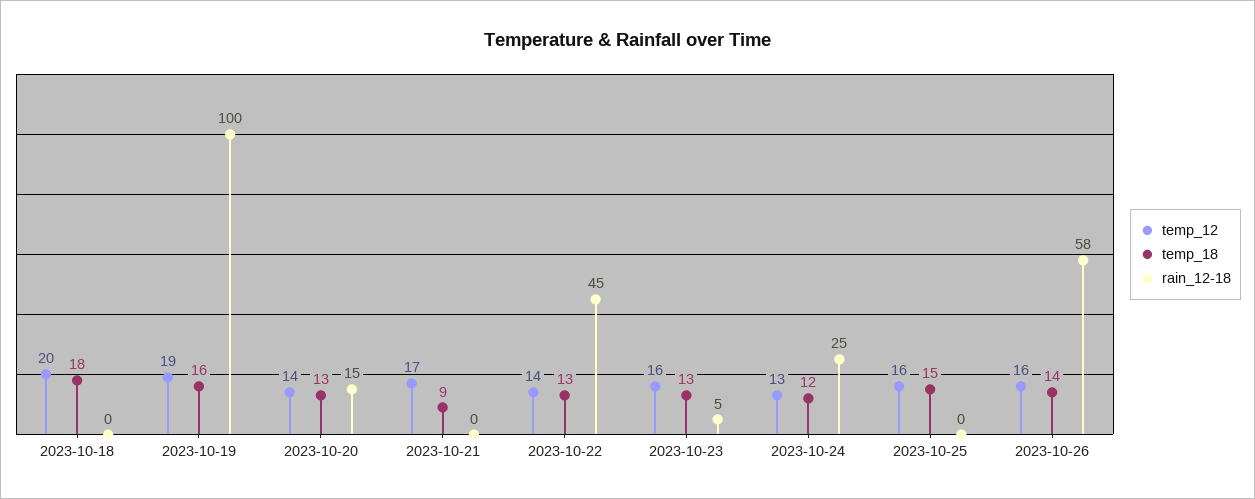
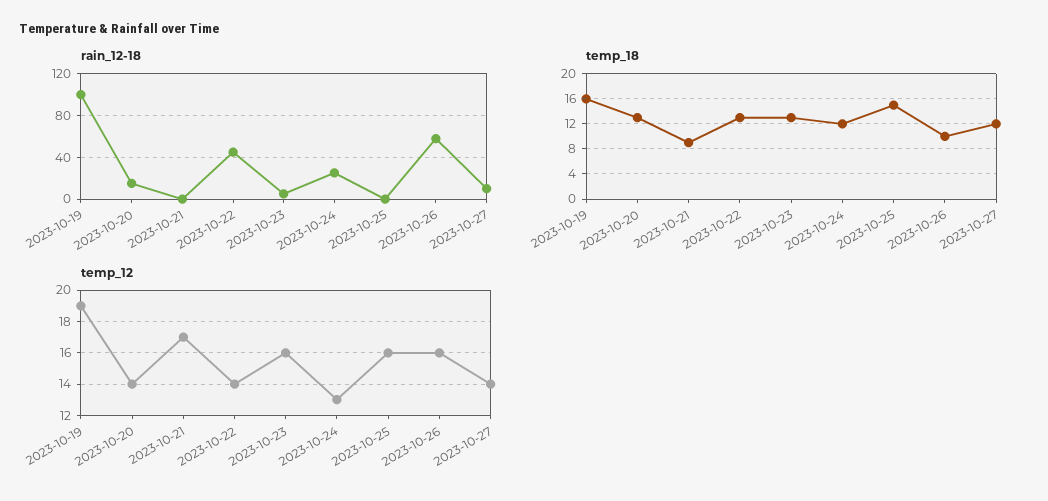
temp_12, 2023-10-18: 20 -> none
temp_18, 2023-10-18: 18 -> none
rain_12-18, 2023-10-18: 0 -> none
temp_18, 2023-10-26: 14 -> 10
rain_12-18, 2023-10-27: none -> 10
temp_18, 2023-10-27: none -> 12
temp_12, 2023-10-27: none -> 14

